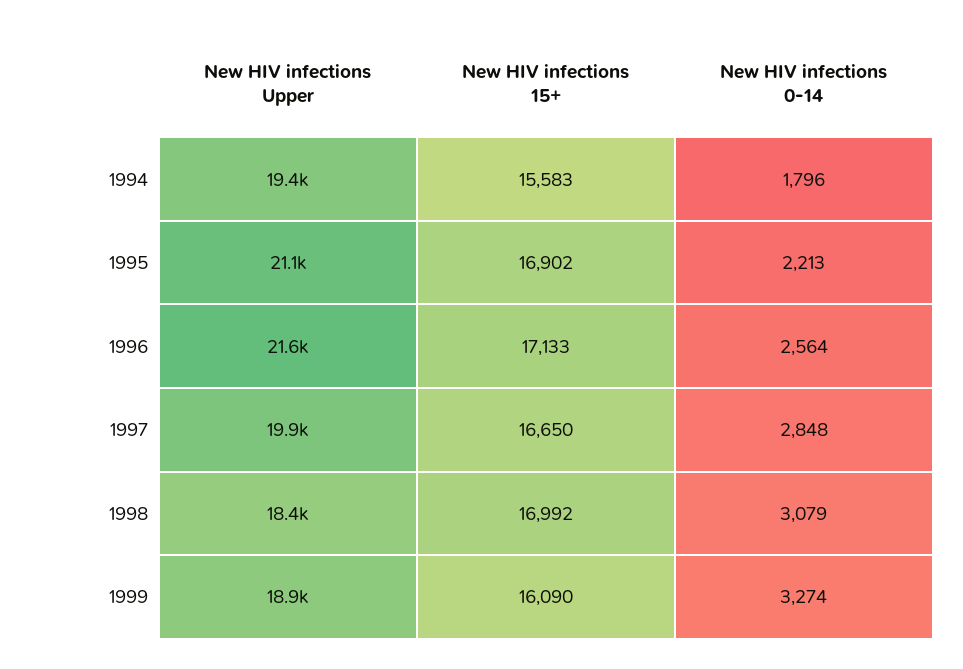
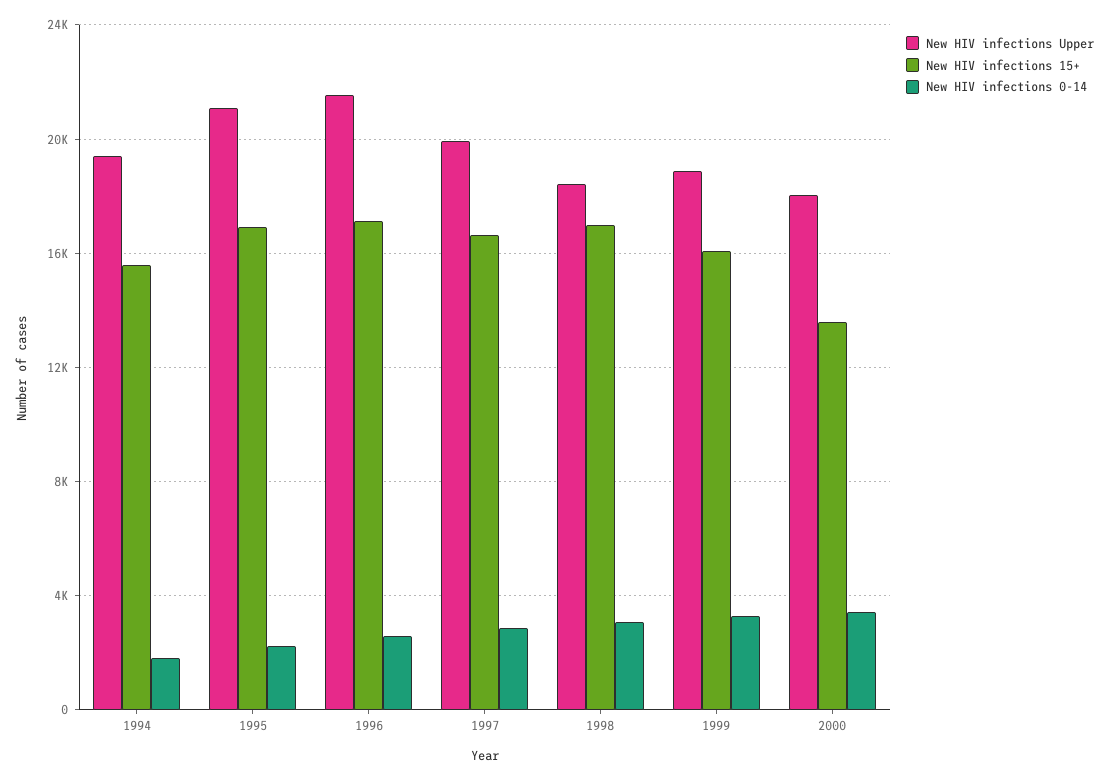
New HIV infections Upper, 2000: none -> 18000
New HIV infections 15+, 2000: none -> 13500
New HIV infections 0-14, 2000: none -> 3500

